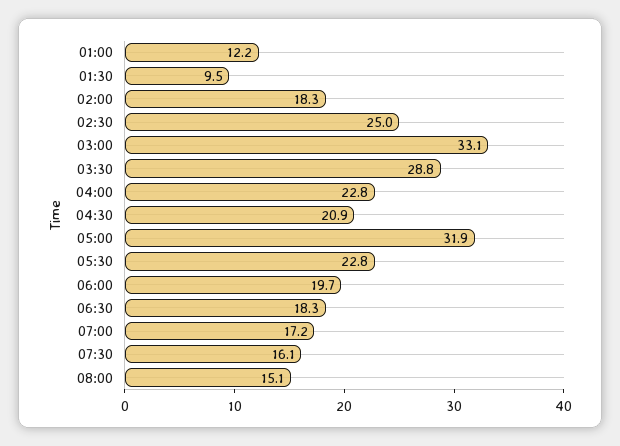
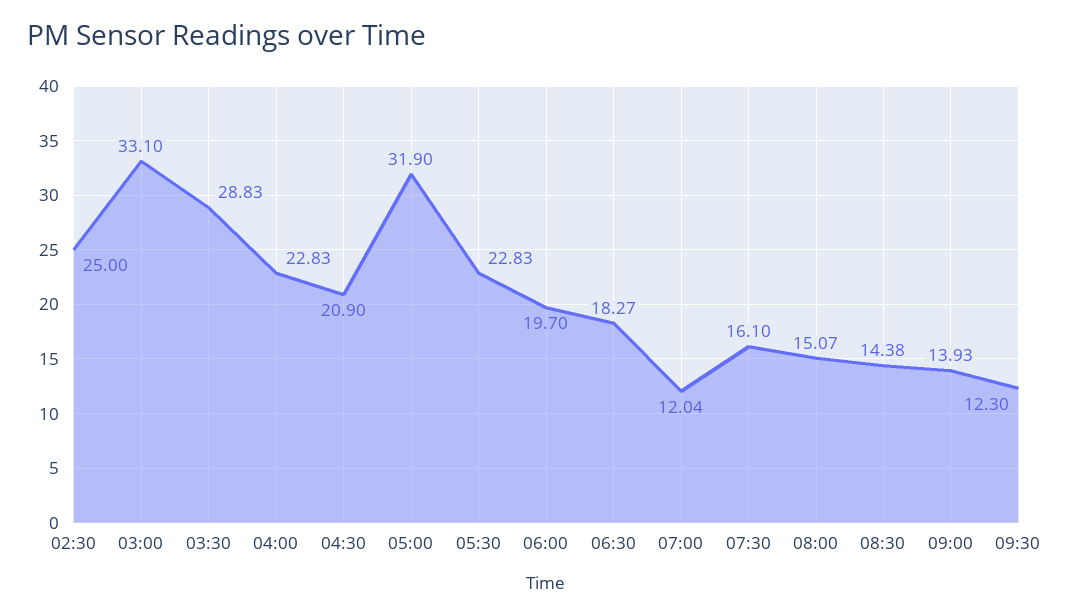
01:00: 12.2 -> none
01:30: 9.5 -> none
02:00: 18.3 -> none
07:00: 17.2 -> 12.04
08:30: none -> 14.38
09:00: none -> 13.93
09:30: none -> 12.3

